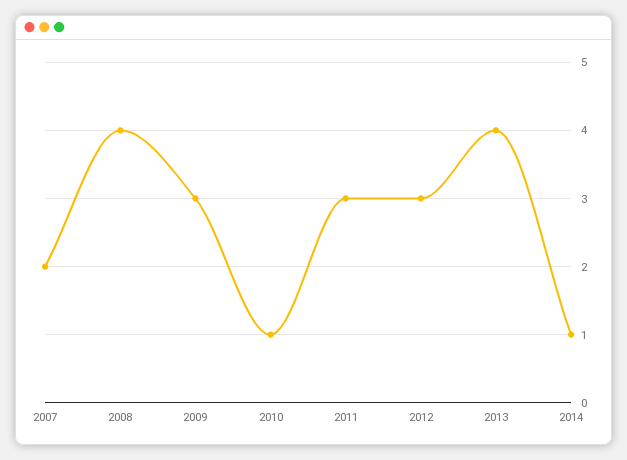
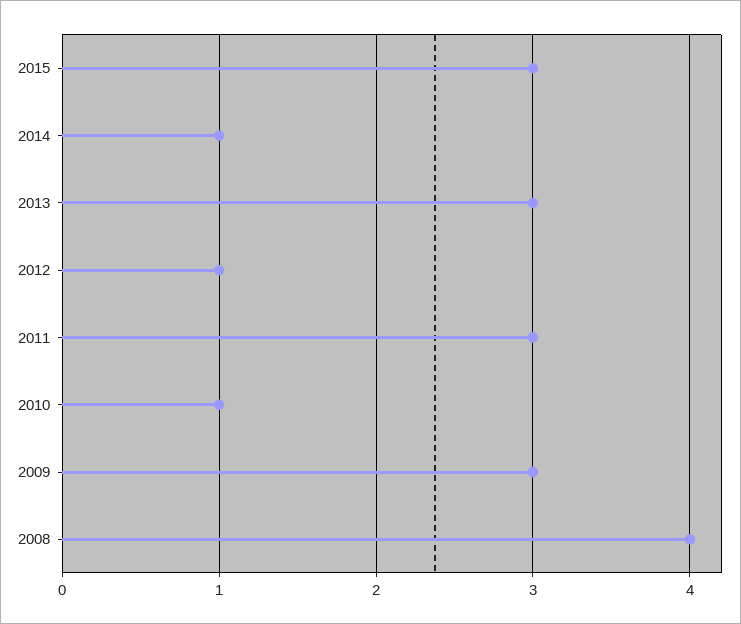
2007: 2 -> none
2012: 3 -> 1
2013: 4 -> 3
2015: none -> 3

